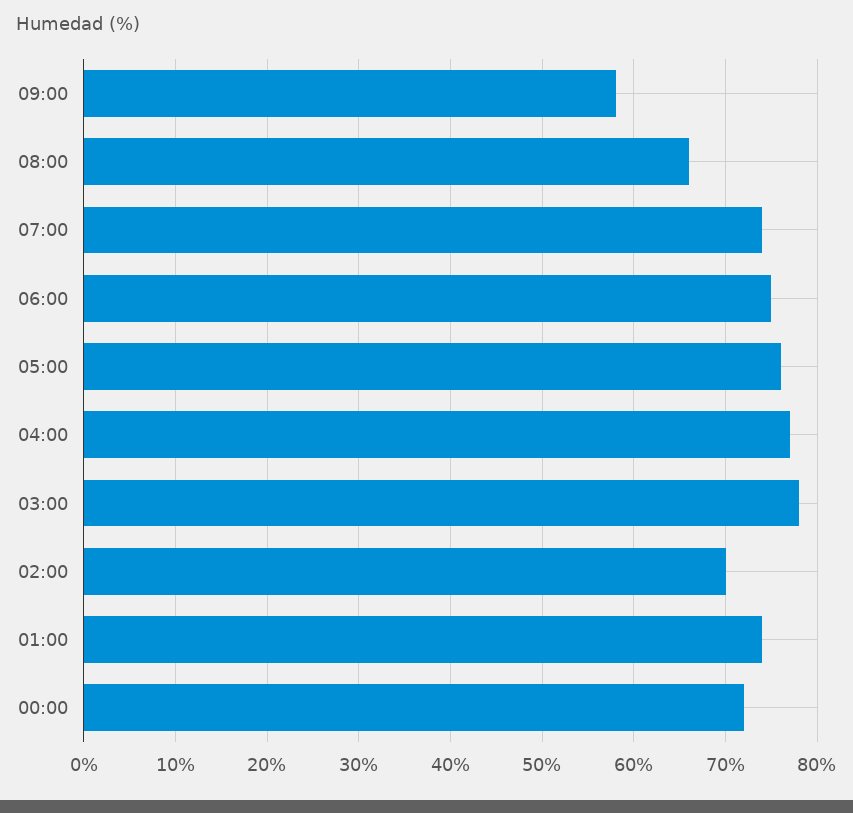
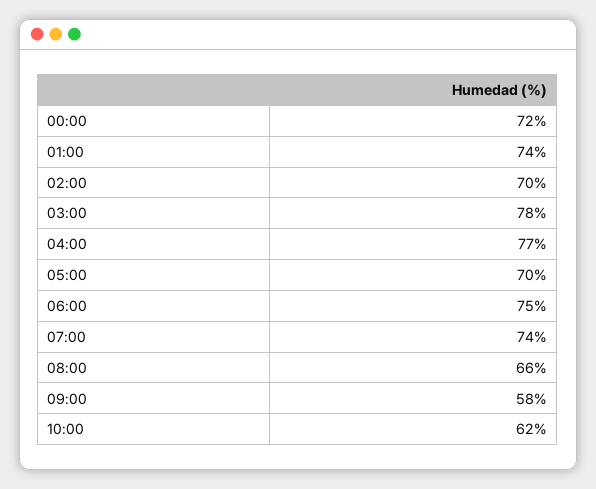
05:00: 76 -> 70
10:00: none -> 62

